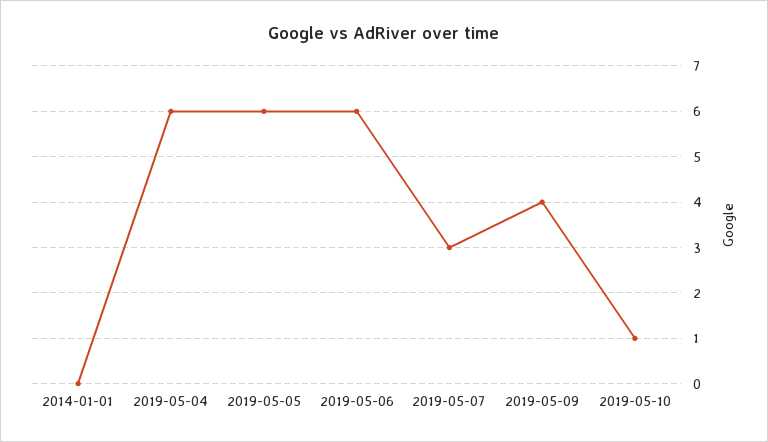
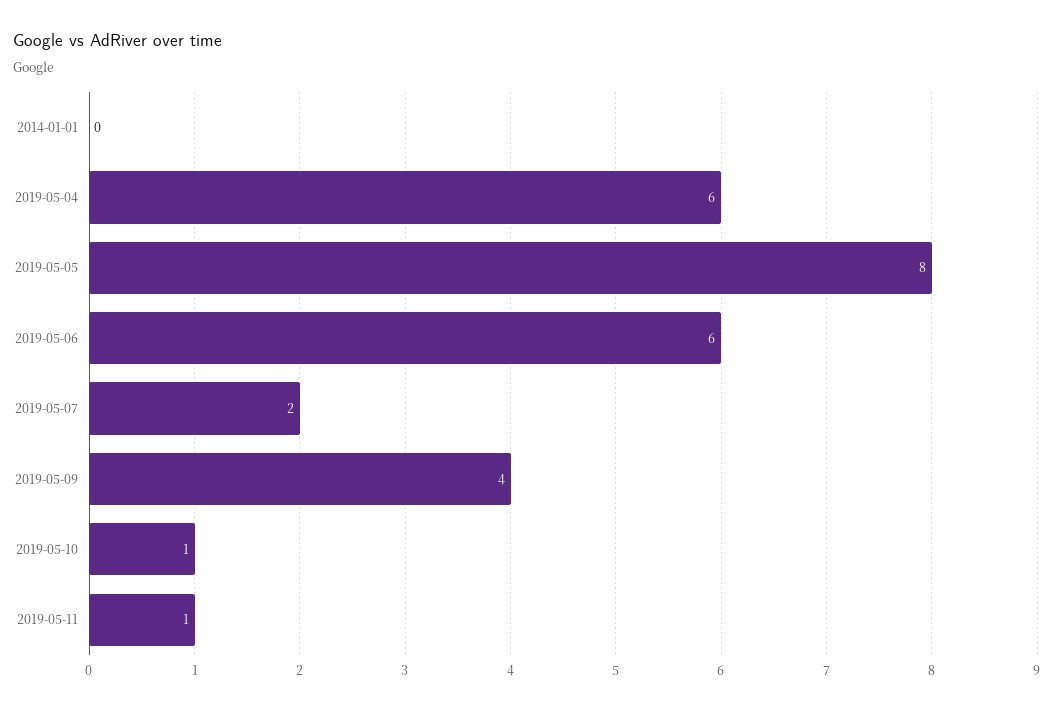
2019-05-05: 6 -> 8
2019-05-07: 3 -> 2
2019-05-11: none -> 1

